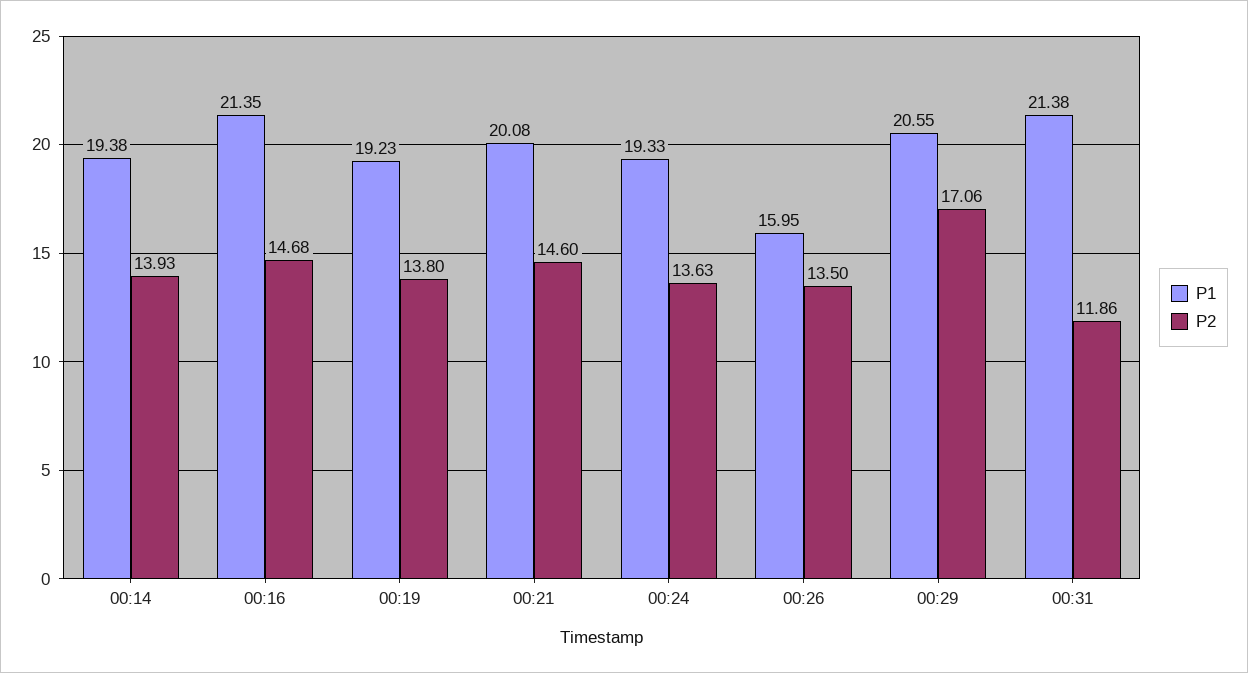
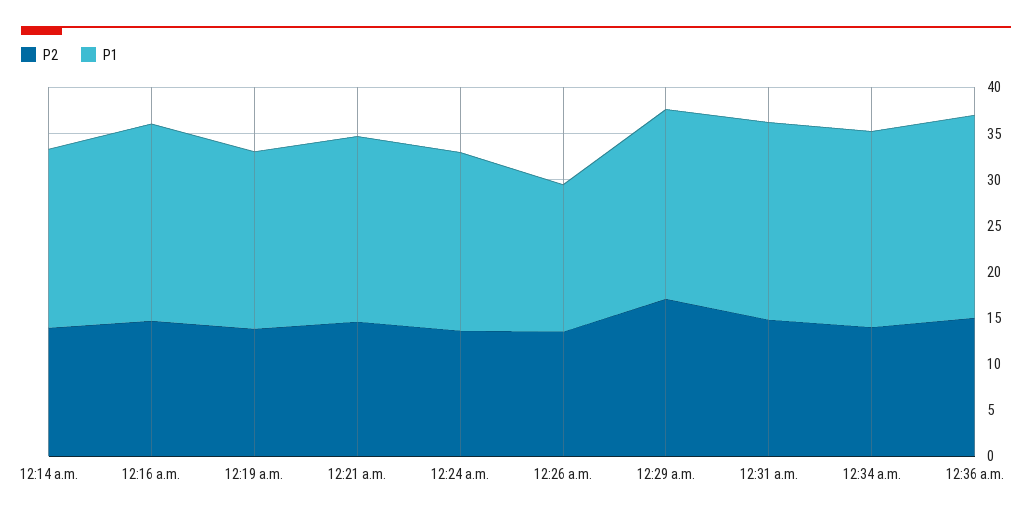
P2, 00:31: 11.86 -> 15
P2, 12:34 a.m.: none -> 14
P1, 12:34 a.m.: none -> 21
P2, 12:36 a.m.: none -> 15
P1, 12:36 a.m.: none -> 22

